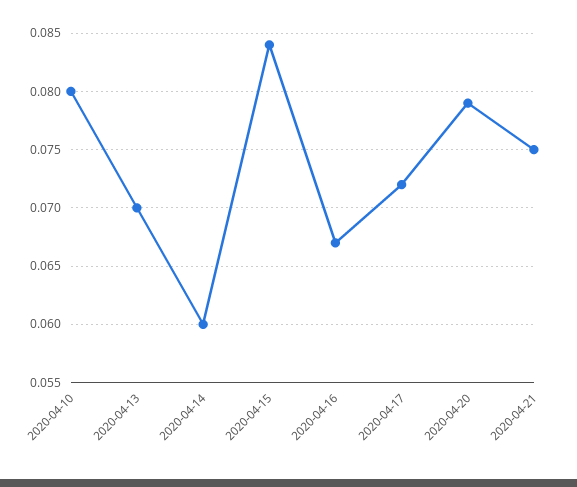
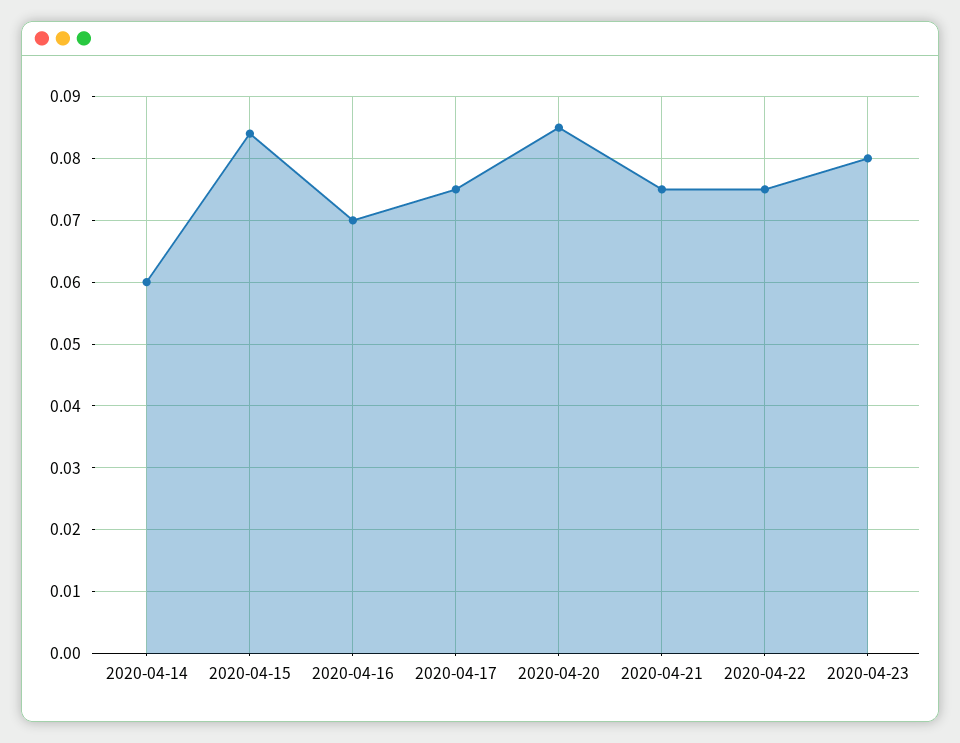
2020-04-10: 0.08 -> none
2020-04-13: 0.07 -> none
2020-04-16: 0.067 -> 0.07
2020-04-17: 0.072 -> 0.075
2020-04-20: 0.079 -> 0.085
2020-04-22: none -> 0.075
2020-04-23: none -> 0.08

